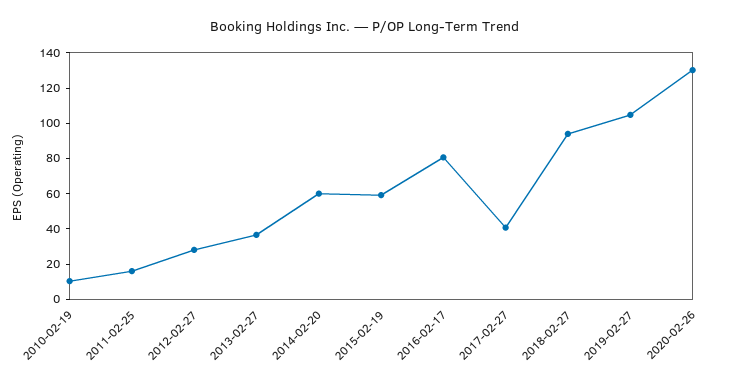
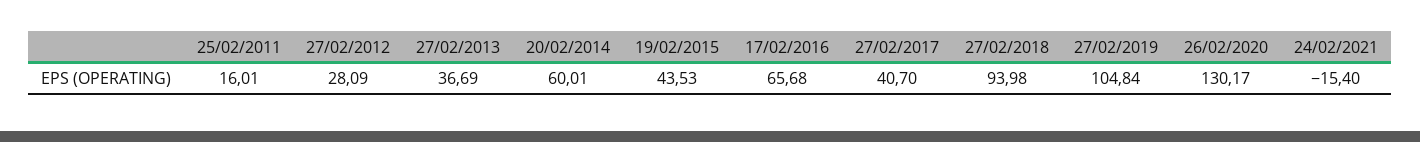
2010-02-19: 10 -> none
2015-02-19: 60 -> 43.53
2016-02-17: 80 -> 65.68
24/02/2021: none -> -15.4

